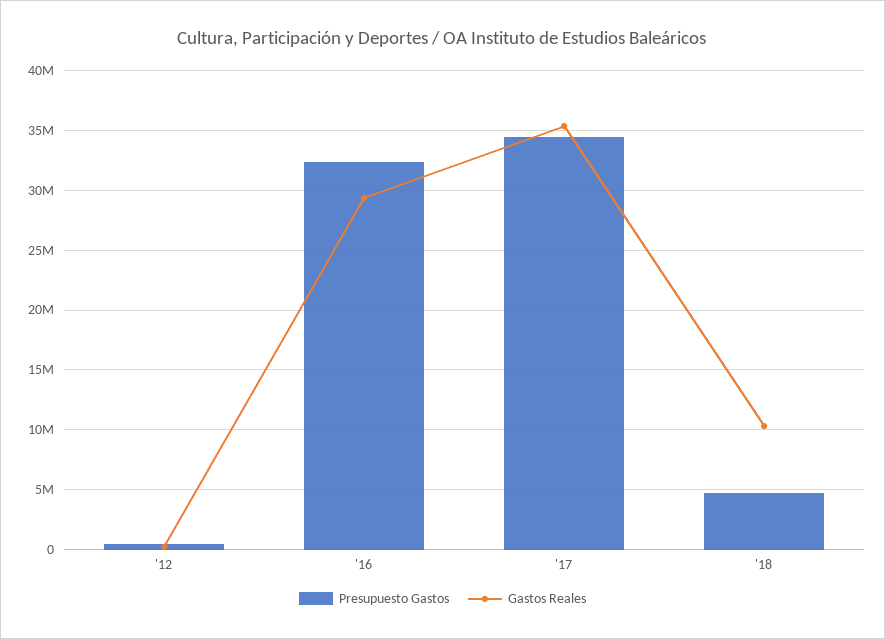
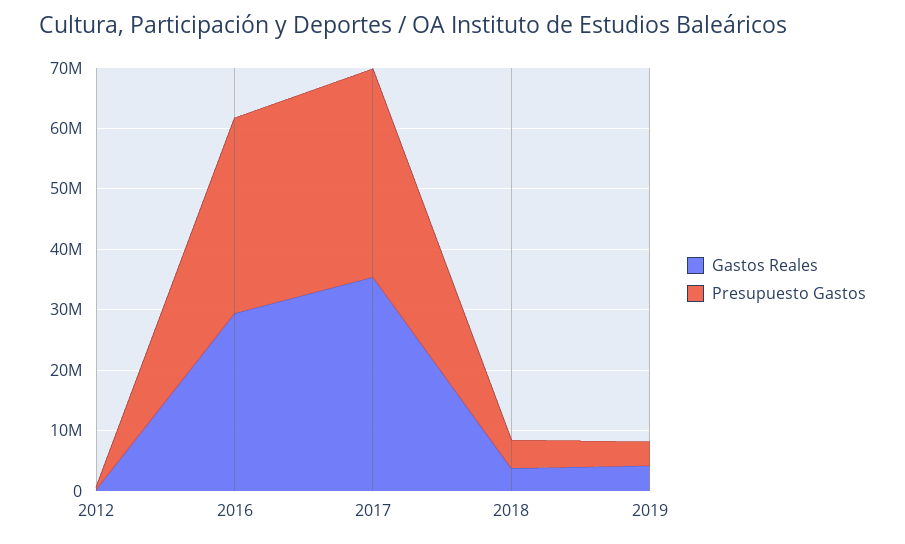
Gastos Reales, '18: 10000000 -> 4000000
Gastos Reales, 2019: none -> 4000000
Presupuesto Gastos, 2019: none -> 4000000

